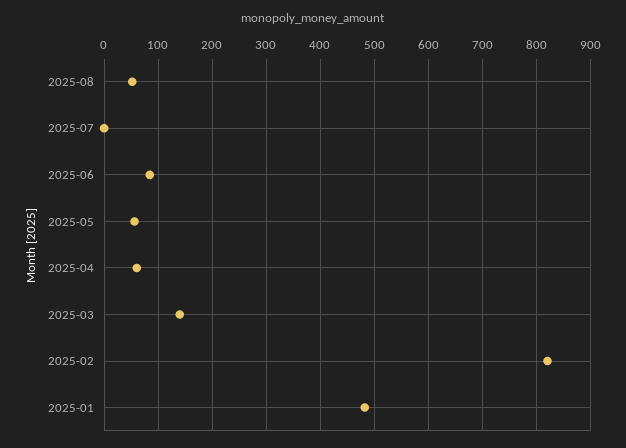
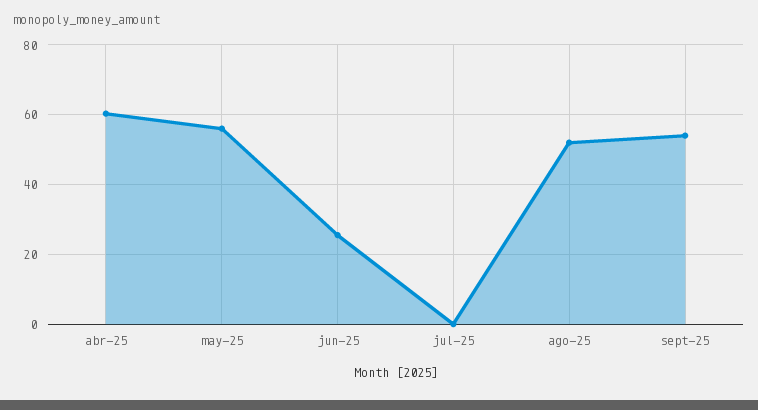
2025-06: 80 -> 26
2025-03: 140 -> none
2025-02: 820 -> none
2025-01: 480 -> none
sept-25: none -> 54

